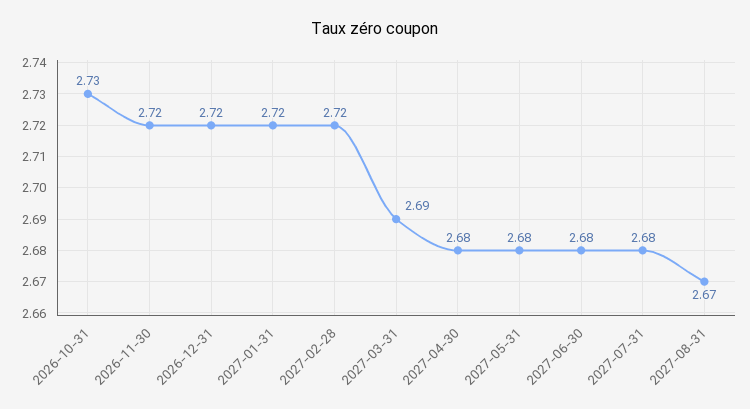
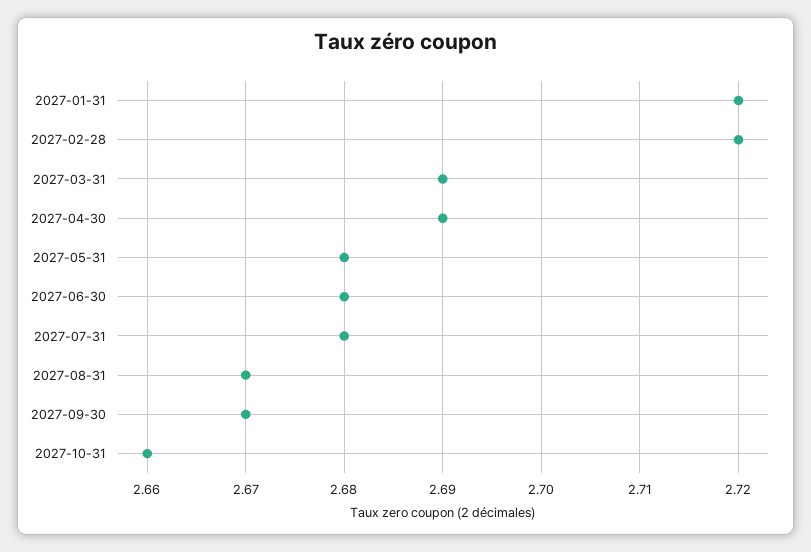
2026-10-31: 2.73 -> none
2026-11-30: 2.72 -> none
2026-12-31: 2.72 -> none
2027-04-30: 2.68 -> 2.69
2027-09-30: none -> 2.67
2027-10-31: none -> 2.66

